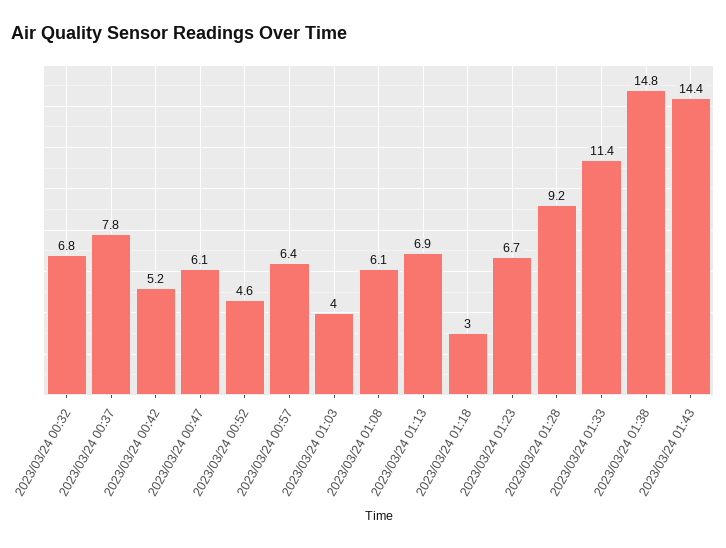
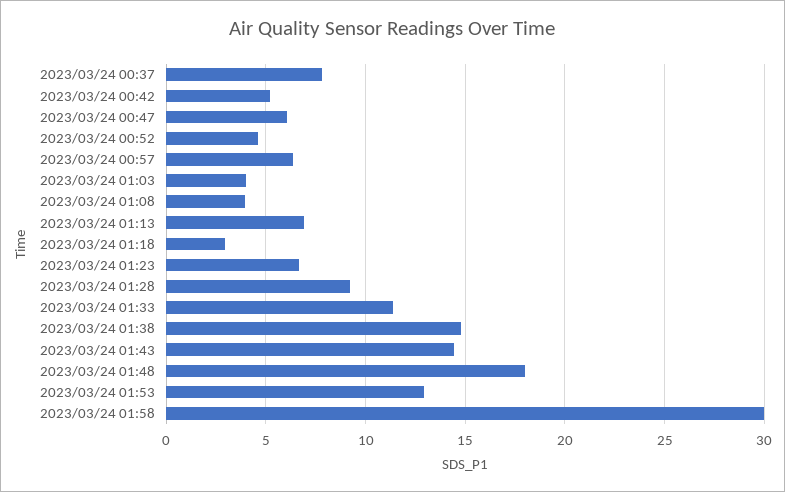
2023/03/24 00:32: 6.8 -> none
2023/03/24 01:08: 6.1 -> 4
2023/03/24 01:48: none -> 18
2023/03/24 01:53: none -> 13
2023/03/24 01:58: none -> 30

